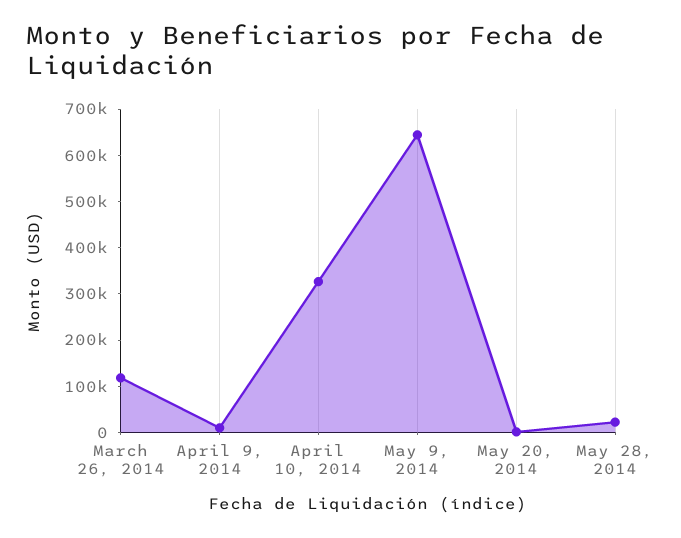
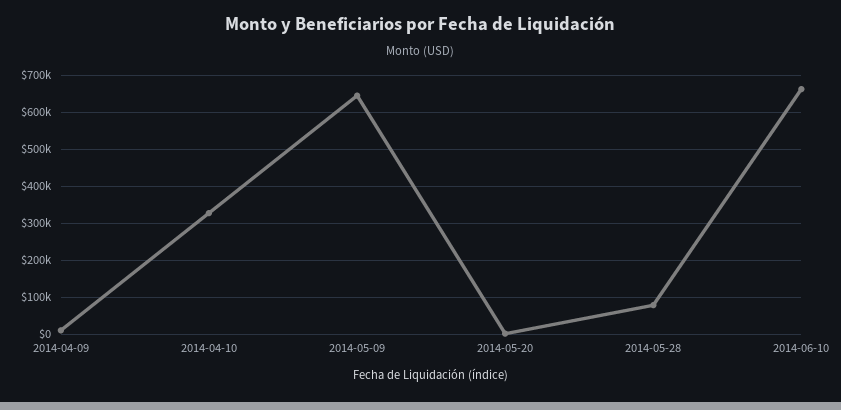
March 26, 2014: 120000 -> none
May 28, 2014: 20000 -> 80000
2014-06-10: none -> 660000

